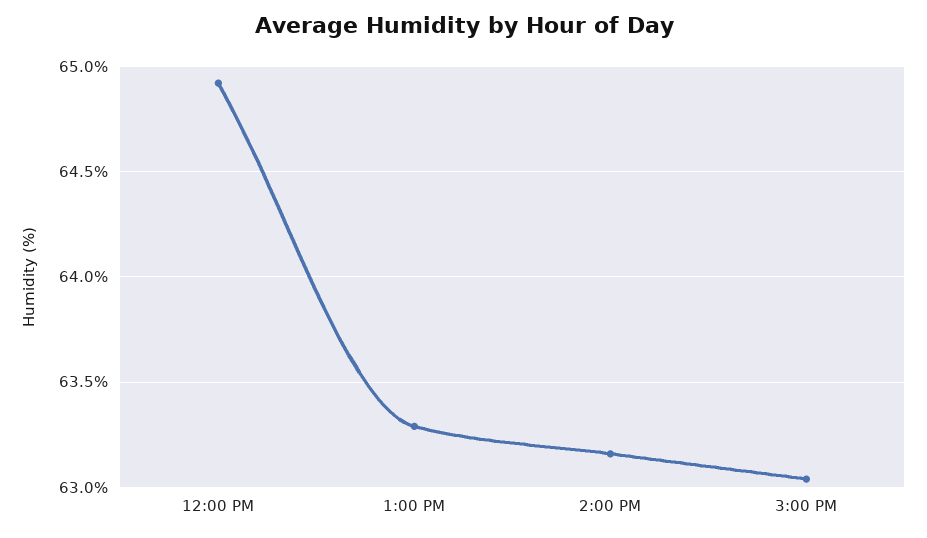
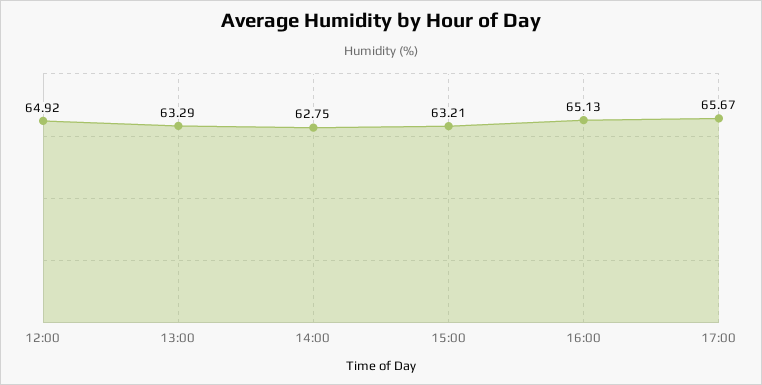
2:00 PM: 63.15 -> 62.75
3:00 PM: 63.05 -> 63.21
16:00: none -> 65.13
17:00: none -> 65.67

